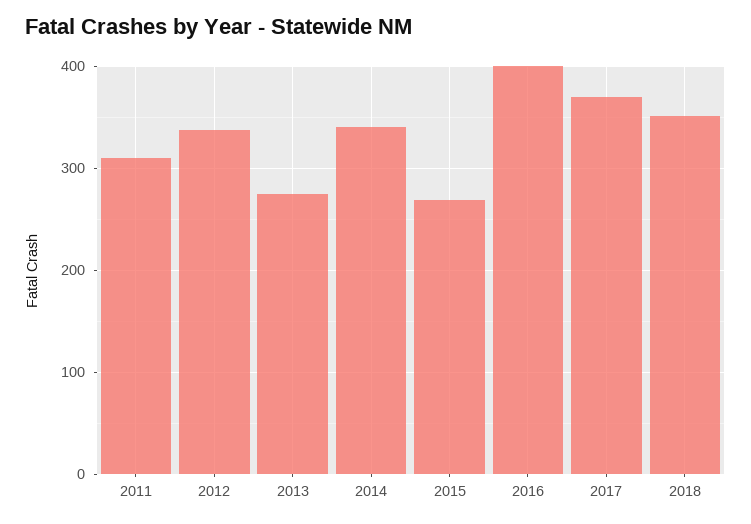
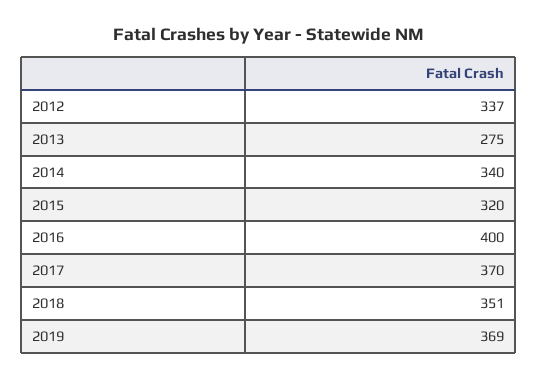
2011: 310 -> none
2015: 270 -> 320
2019: none -> 369

